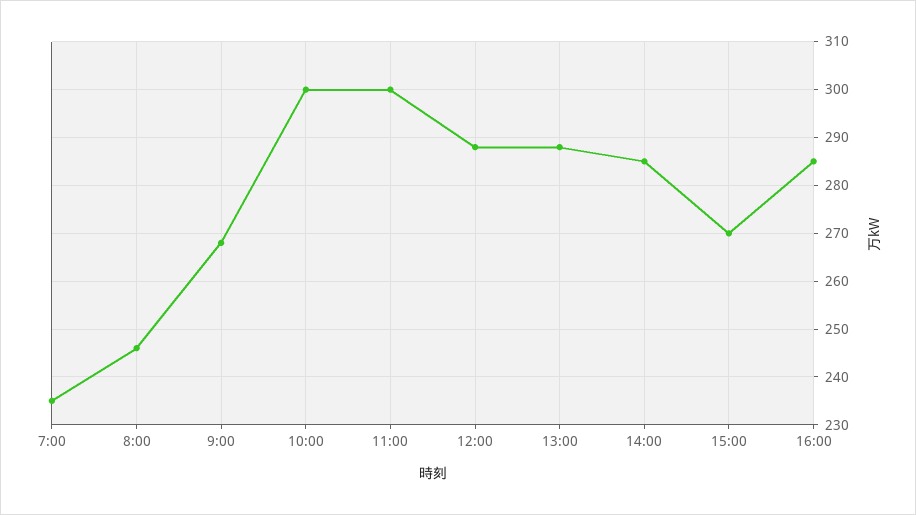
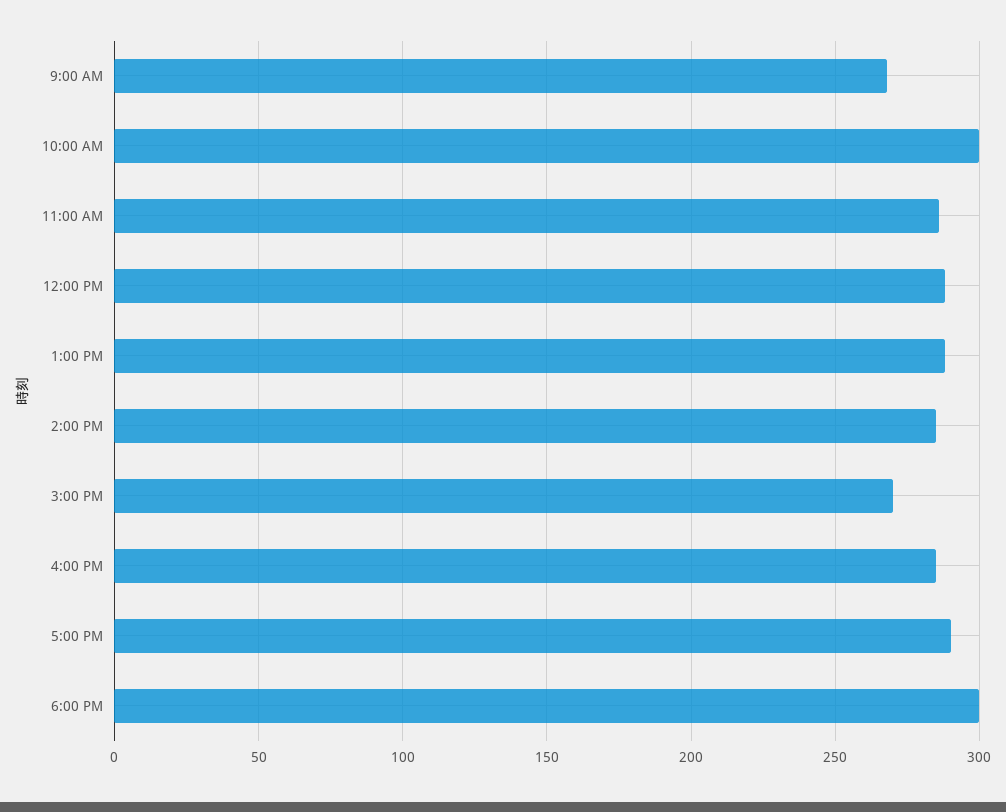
7:00: 235 -> none
8:00: 245 -> none
11:00: 300 -> 285
5:00 PM: none -> 290
6:00 PM: none -> 300

